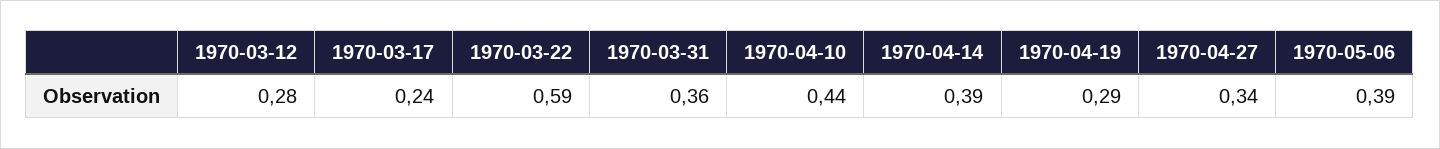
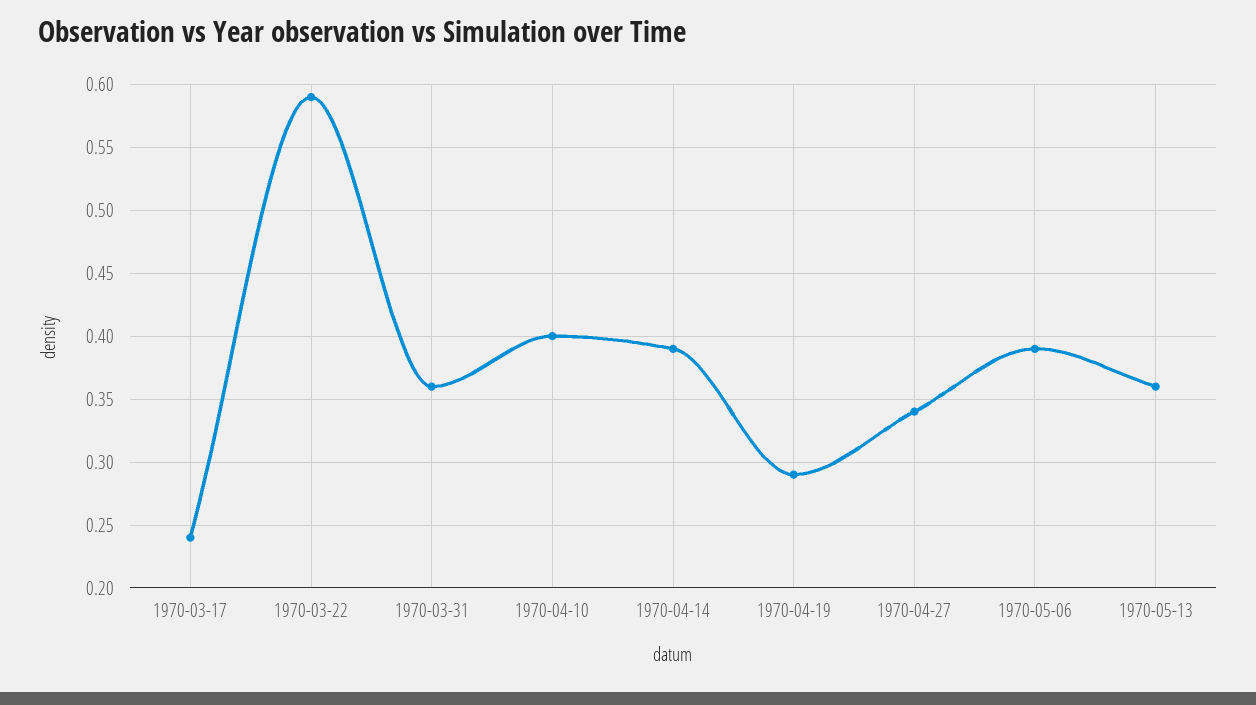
1970-03-12: 0.28 -> none
1970-04-10: 0.44 -> 0.4
1970-05-13: none -> 0.36

